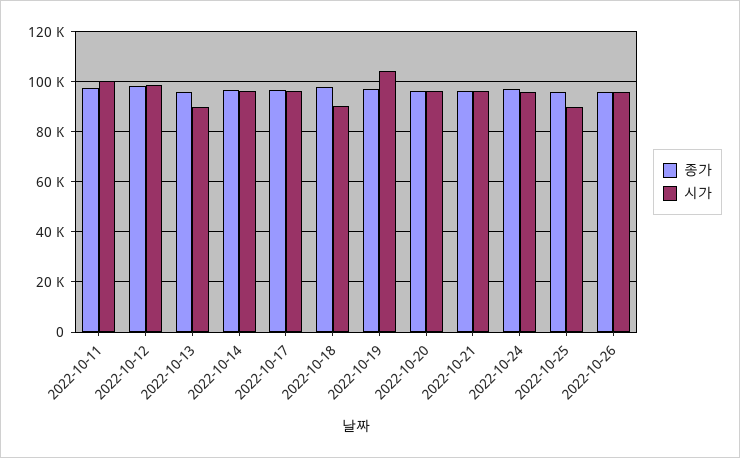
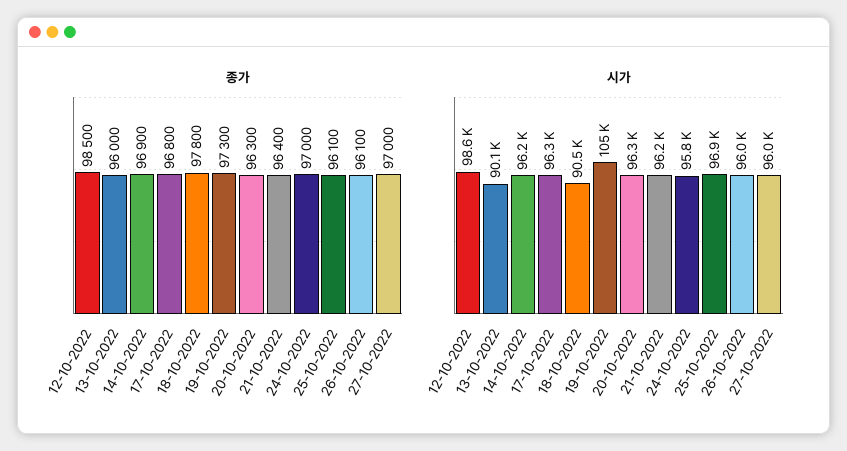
종가, 2022-10-11: 97500 -> none
시가, 2022-10-11: 100000 -> none
시가, 2022-10-25: 90000 -> 96900
종가, 27-10-2022: none -> 97000
시가, 27-10-2022: none -> 96000

